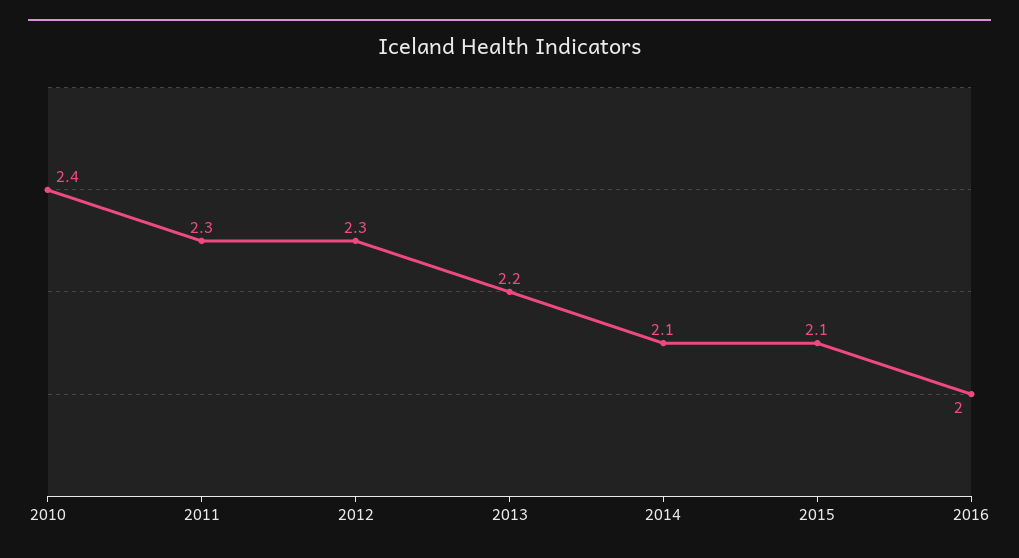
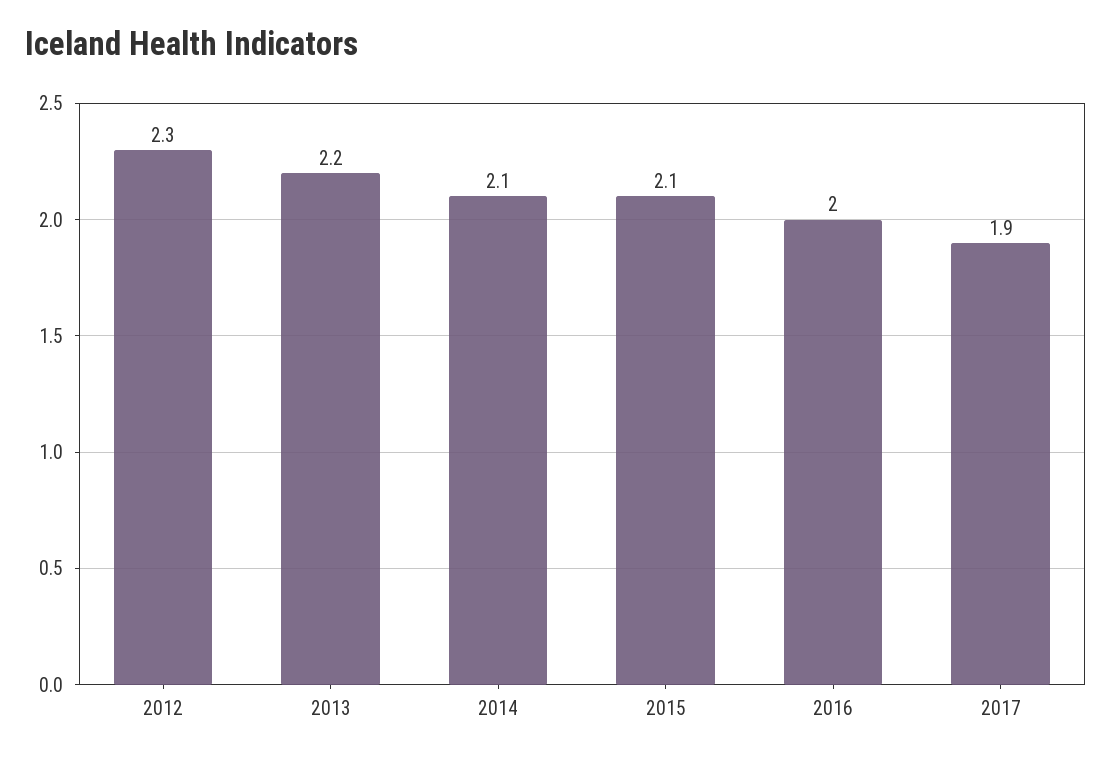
2010: 2.4 -> none
2011: 2.3 -> none
2017: none -> 1.9

